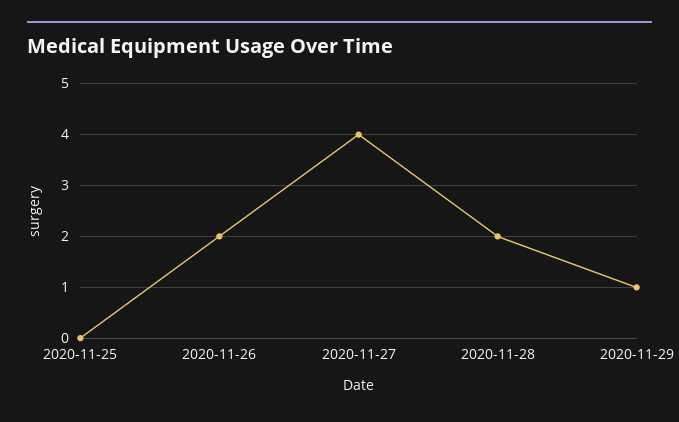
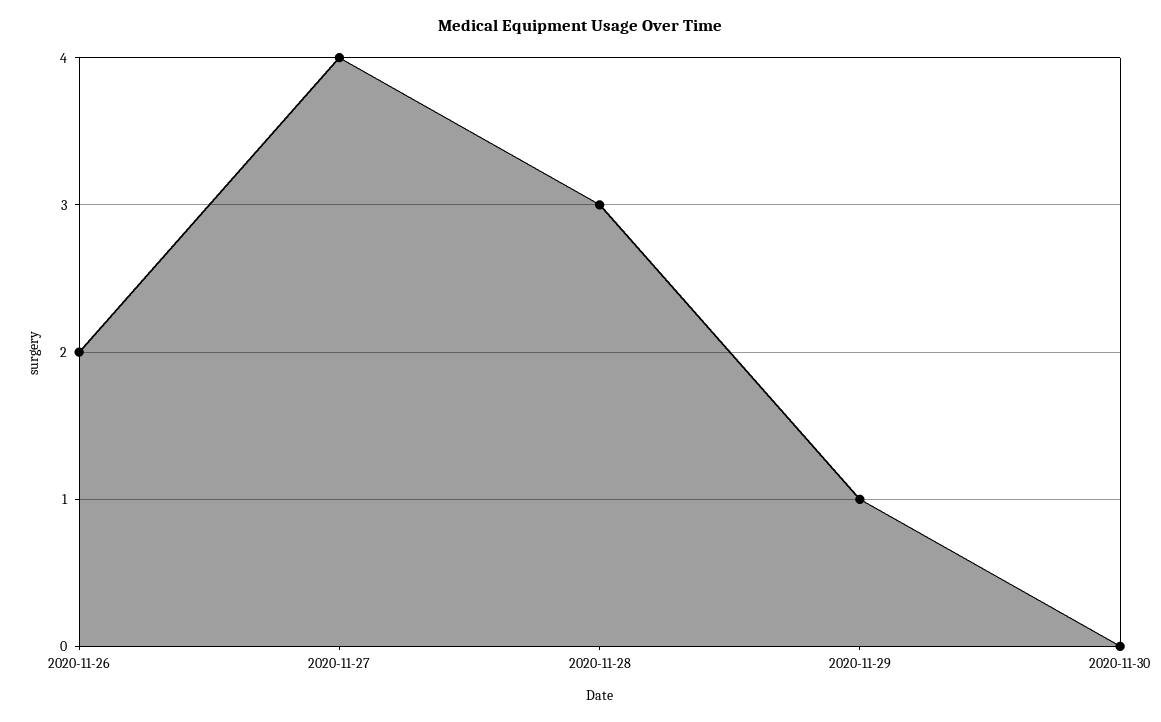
2020-11-25: 0 -> none
2020-11-28: 2 -> 3
2020-11-30: none -> 0

